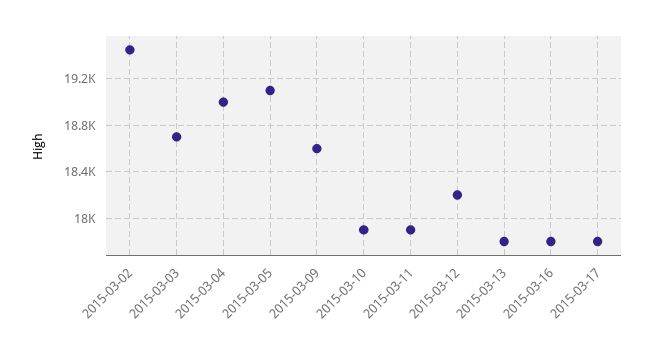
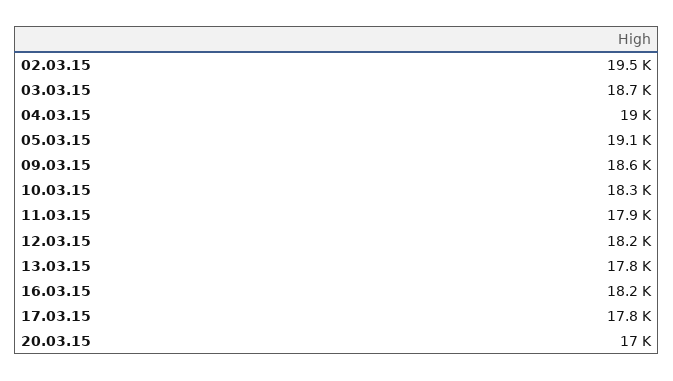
2015-03-10: 17900 -> 18300
2015-03-16: 17800 -> 18200
20.03.15: none -> 17000

